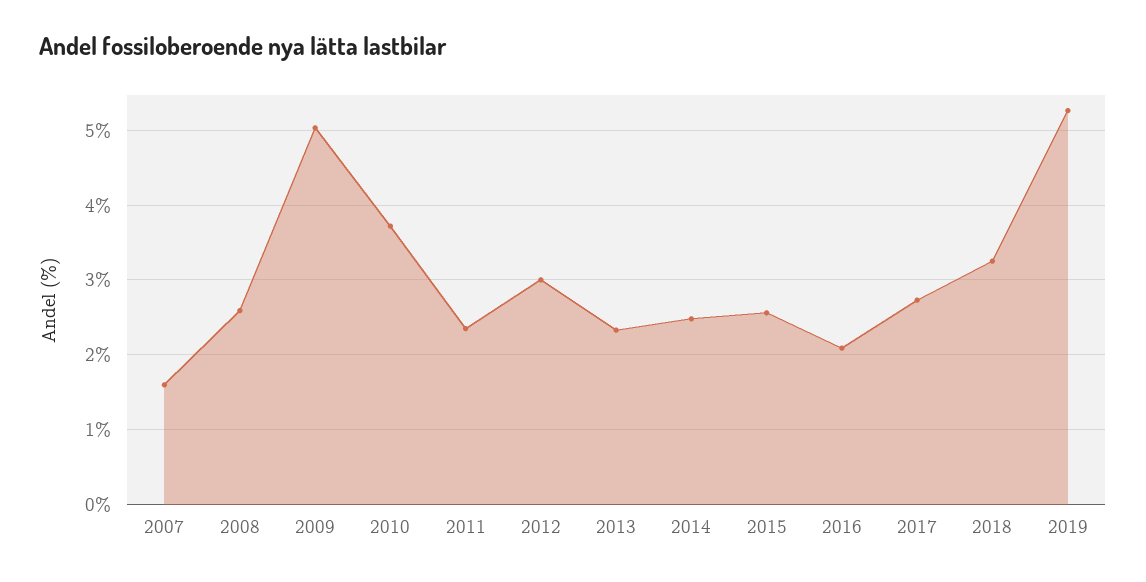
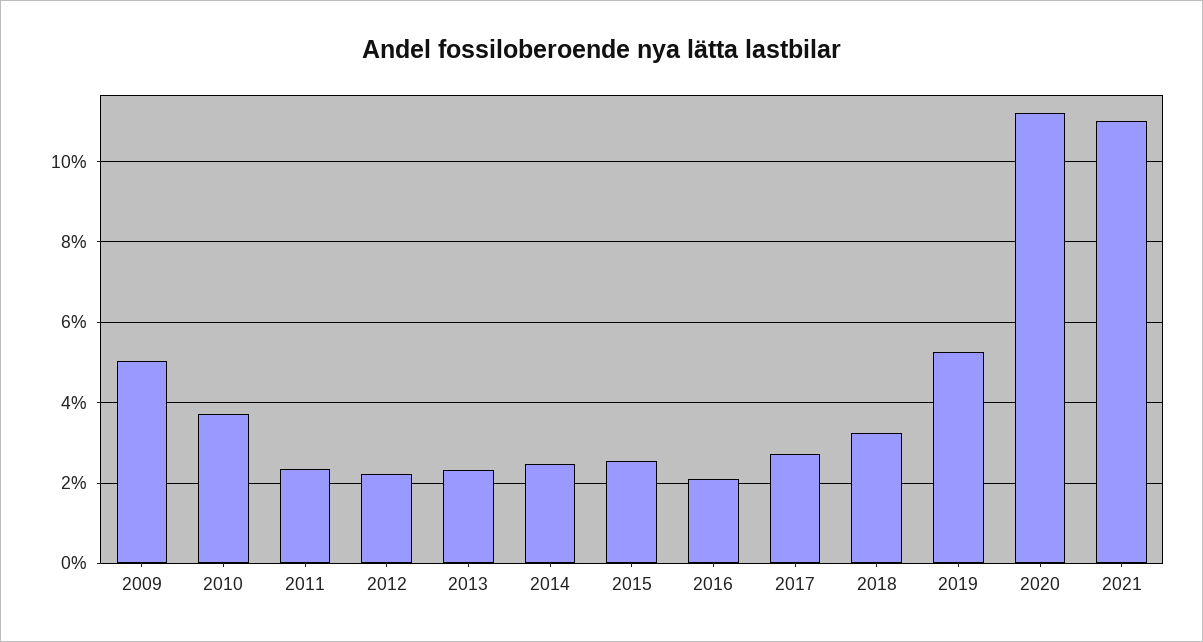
2007: 1.6 -> none
2008: 2.6 -> none
2012: 3 -> 2.2
2020: none -> 11.2
2021: none -> 11

